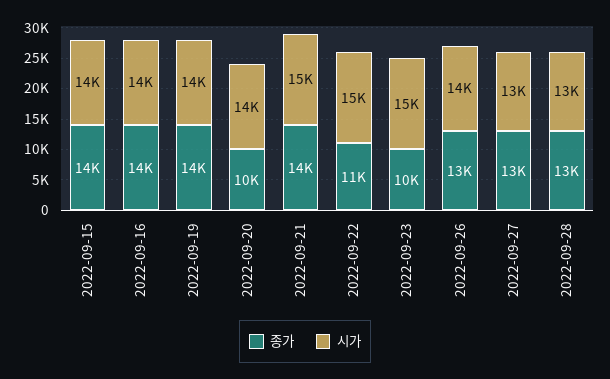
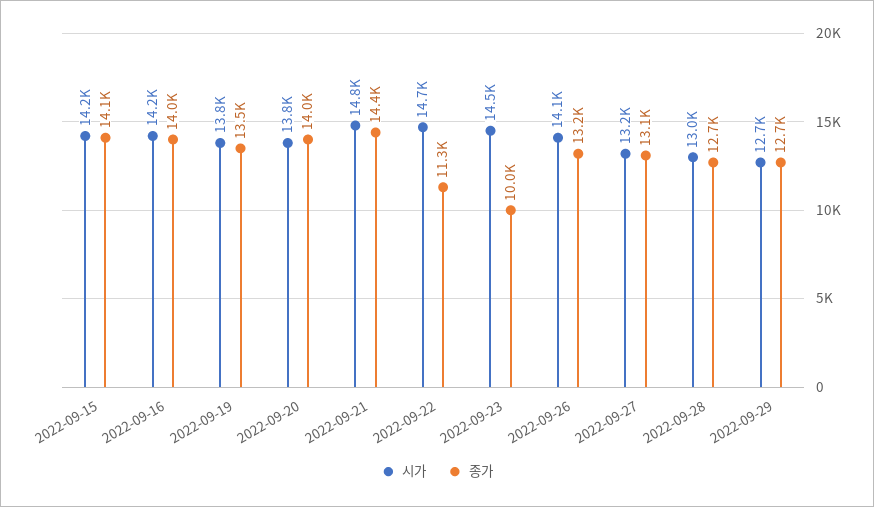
종가, 2022-09-20: 10000 -> 14000
시가, 2022-09-29: none -> 12700
종가, 2022-09-29: none -> 12700

